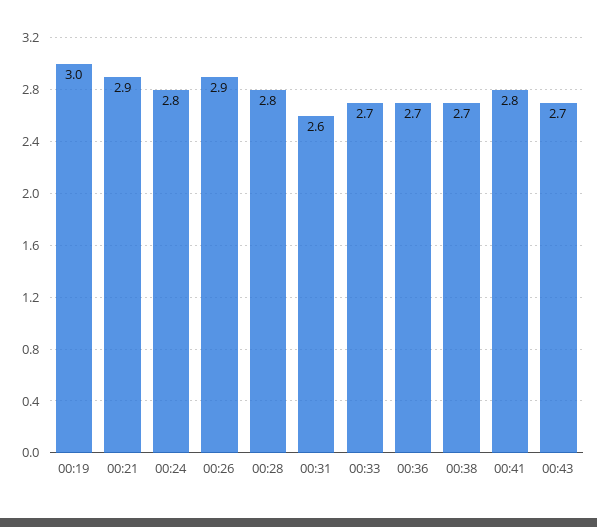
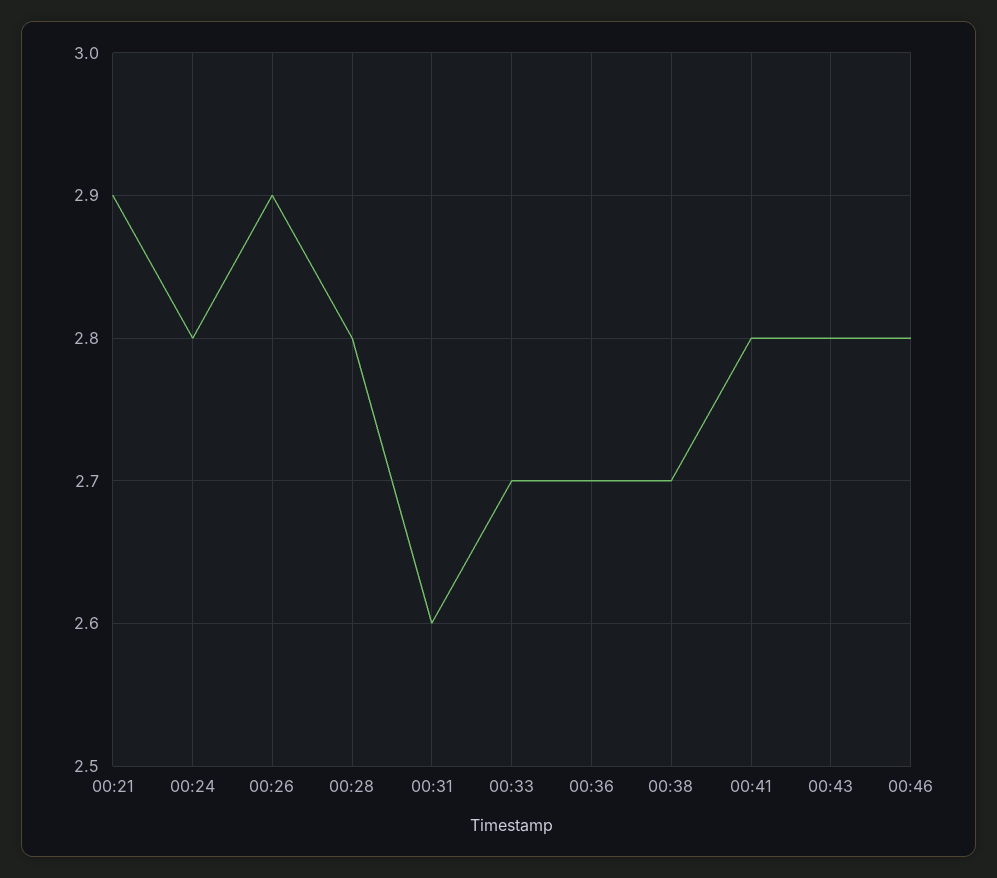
00:19: 3 -> none
00:43: 2.7 -> 2.8
00:46: none -> 2.8

